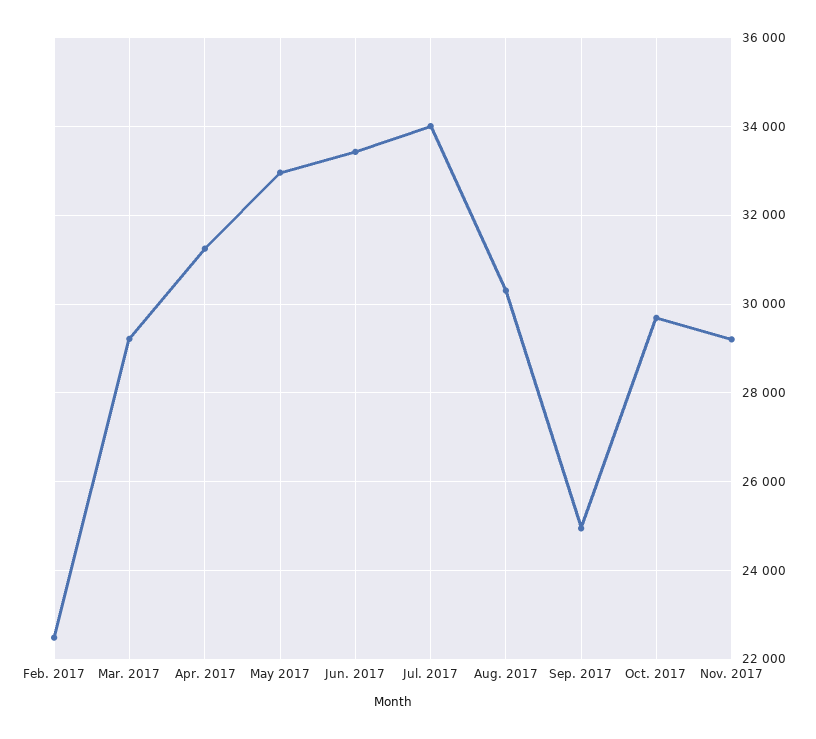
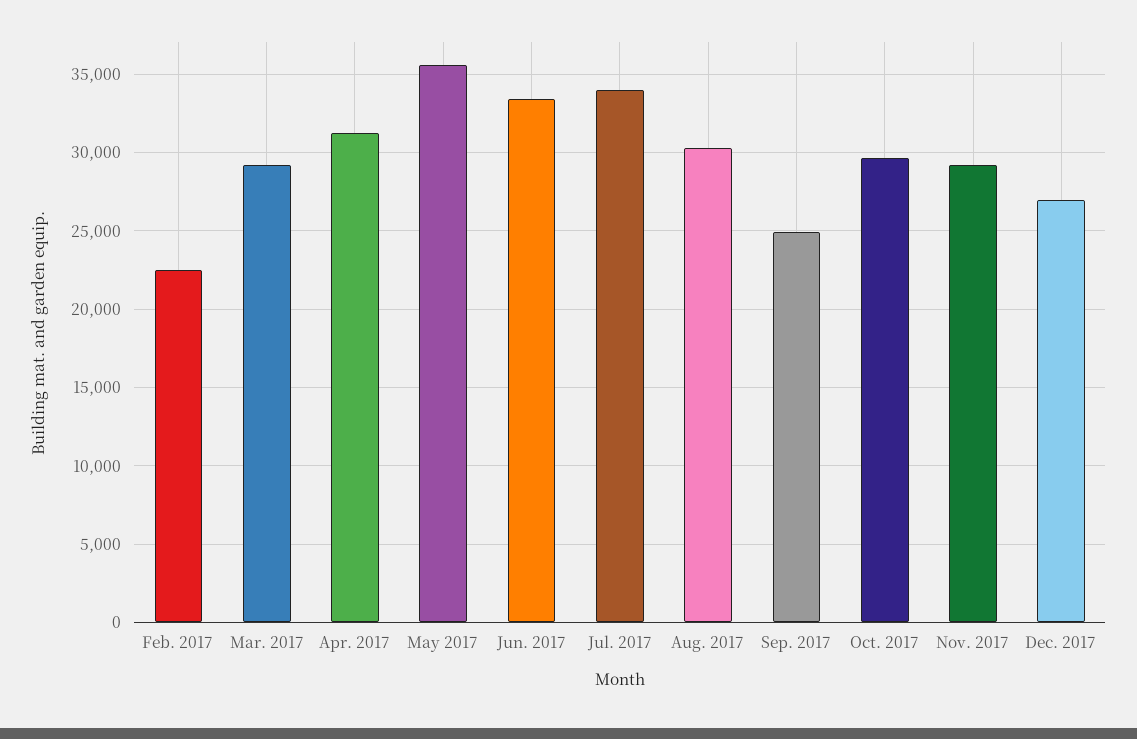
May 2017: 33000 -> 35500
Dec. 2017: none -> 27000

